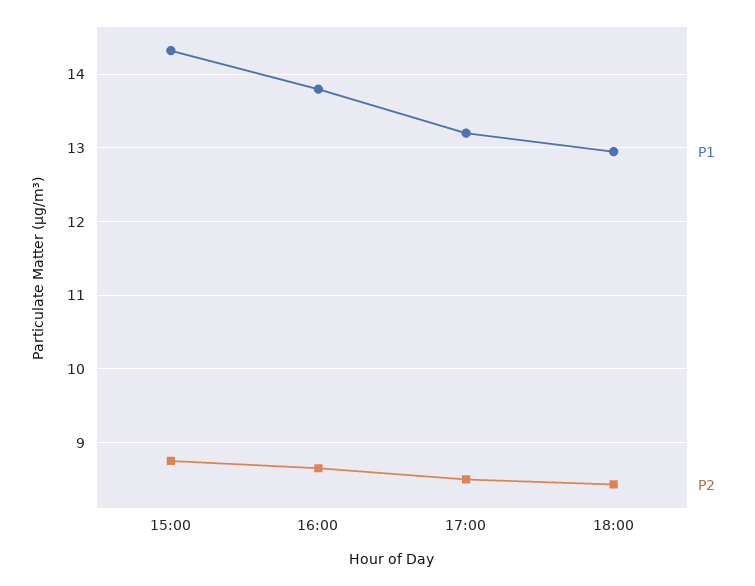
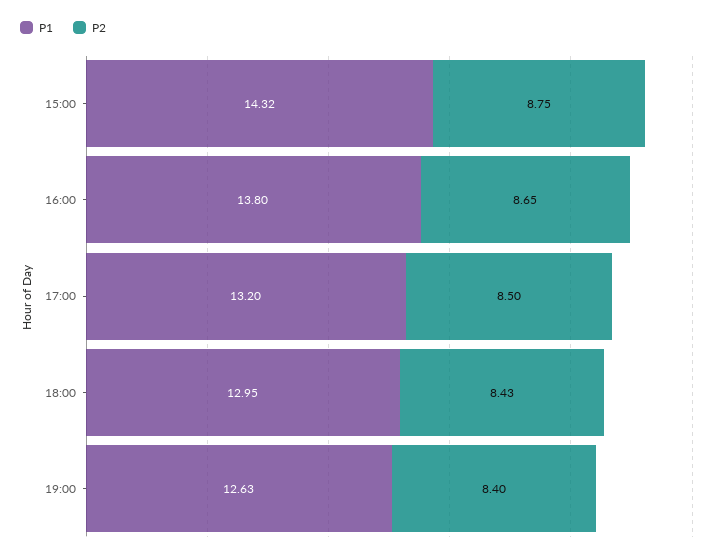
P1, 19:00: none -> 12.63
P2, 19:00: none -> 8.4

